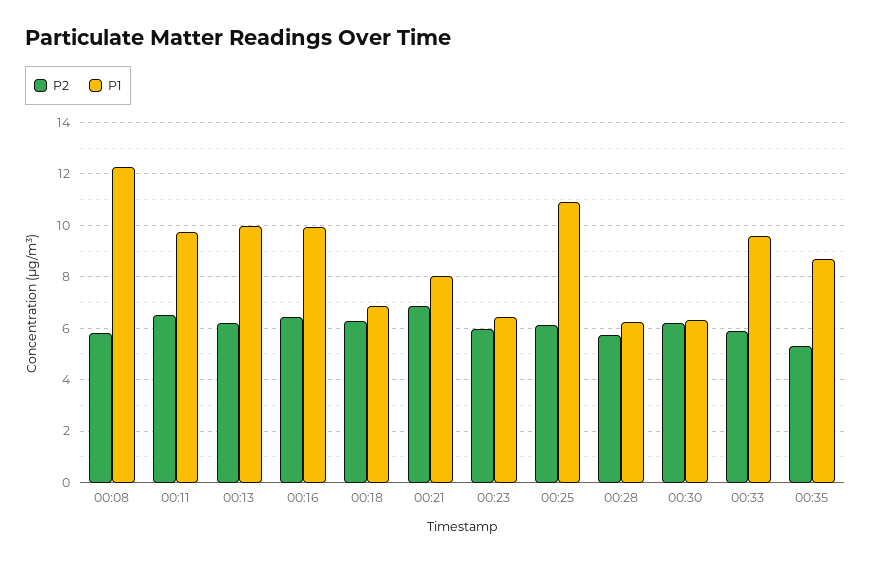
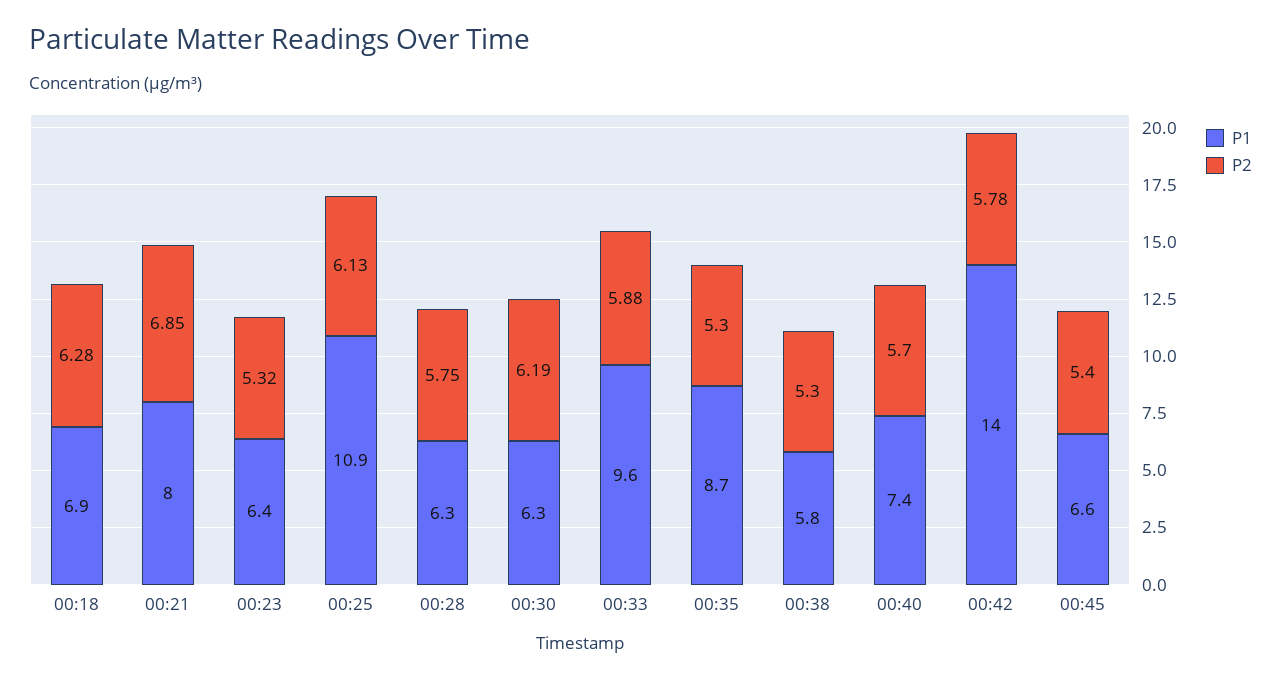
P2, 00:08: 5.75 -> none
P1, 00:08: 12.25 -> none
P2, 00:11: 6.5 -> none
P1, 00:11: 9.75 -> none
P2, 00:13: 6.25 -> none
P1, 00:13: 10 -> none
P2, 00:16: 6.5 -> none
P1, 00:16: 10 -> none
P2, 00:23: 6 -> 5.32
P1, 00:38: none -> 5.8
P2, 00:38: none -> 5.3
P1, 00:40: none -> 7.4
P2, 00:40: none -> 5.7
P1, 00:42: none -> 14
P2, 00:42: none -> 5.78
P1, 00:45: none -> 6.6
P2, 00:45: none -> 5.4

